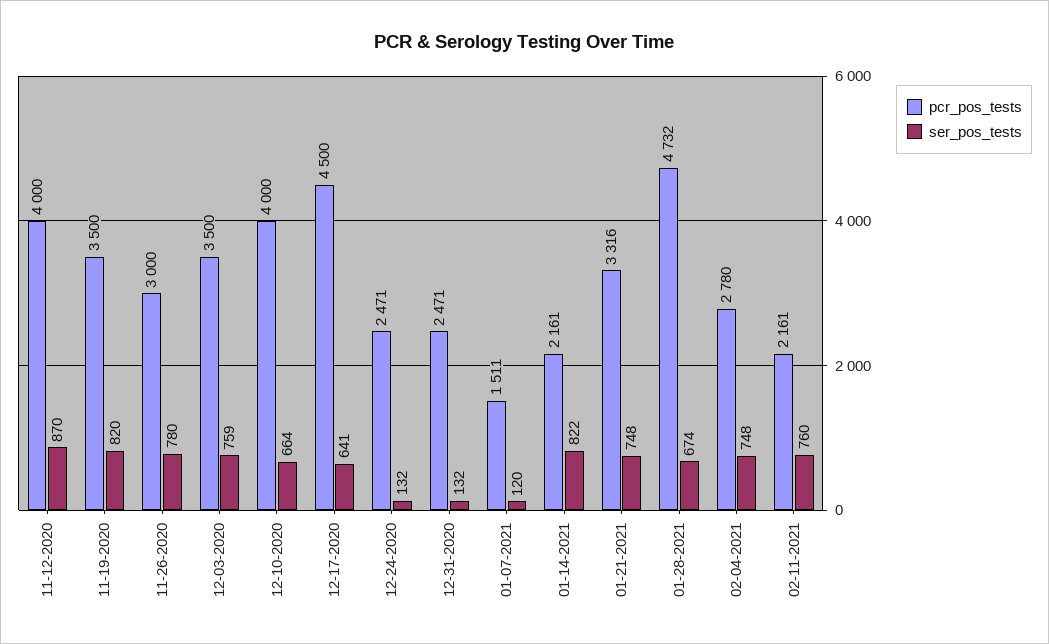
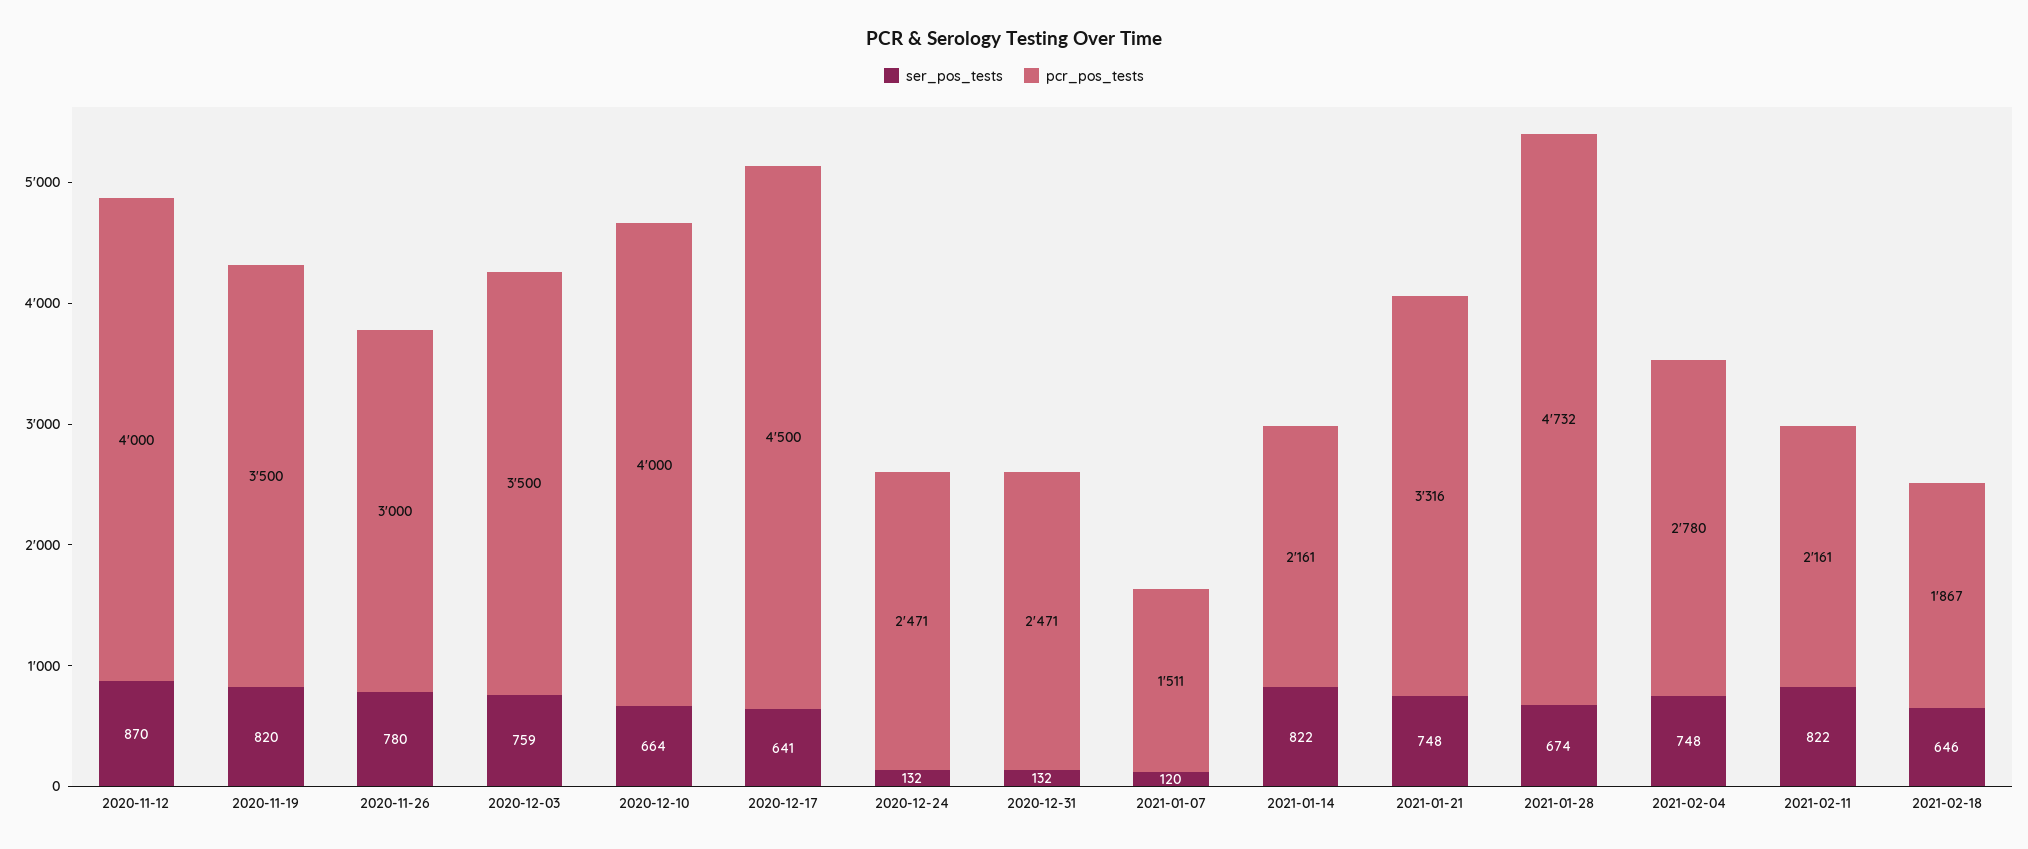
ser_pos_tests, 02-11-2021: 760 -> 822
ser_pos_tests, 2021-02-18: none -> 646
pcr_pos_tests, 2021-02-18: none -> 1867

